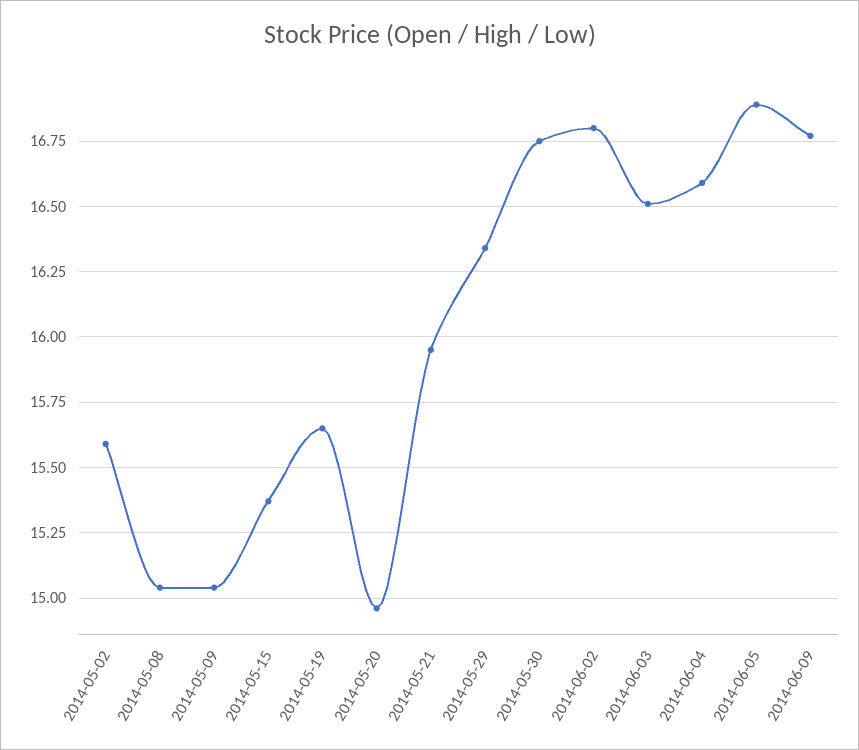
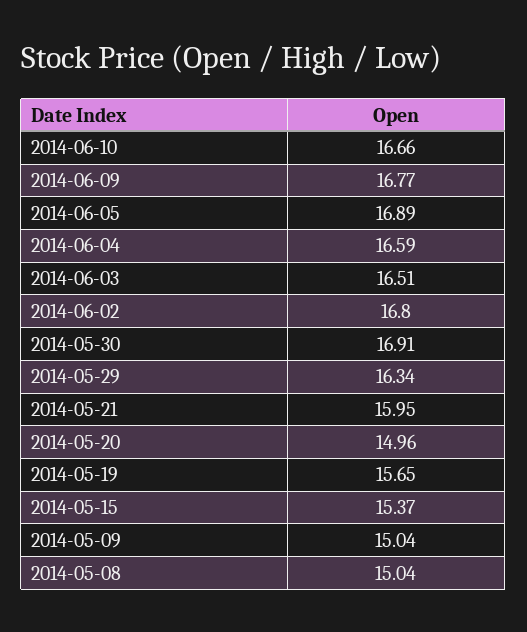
2014-05-02: 15.6 -> none
2014-05-30: 16.75 -> 16.91
2014-06-10: none -> 16.66

